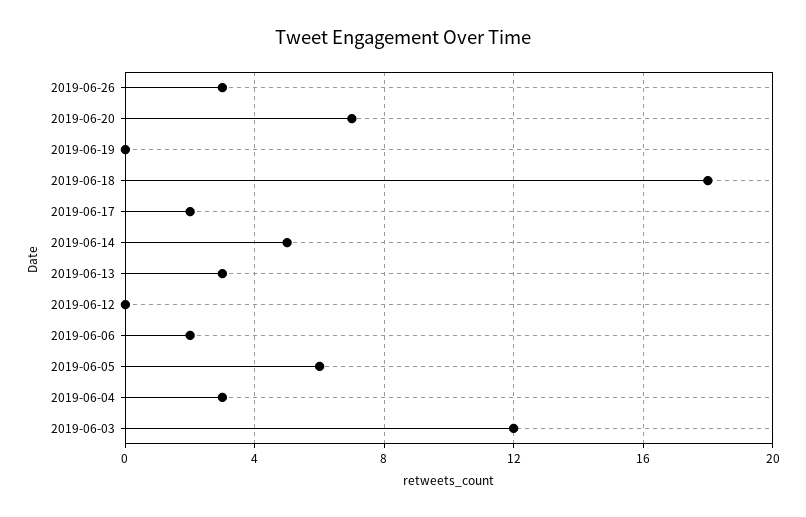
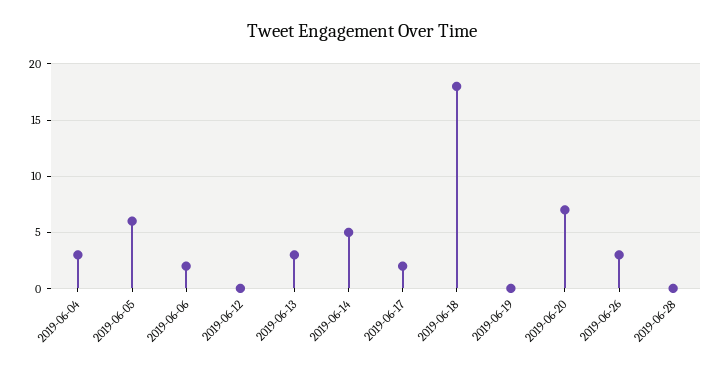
2019-06-03: 12 -> none
2019-06-28: none -> 0

